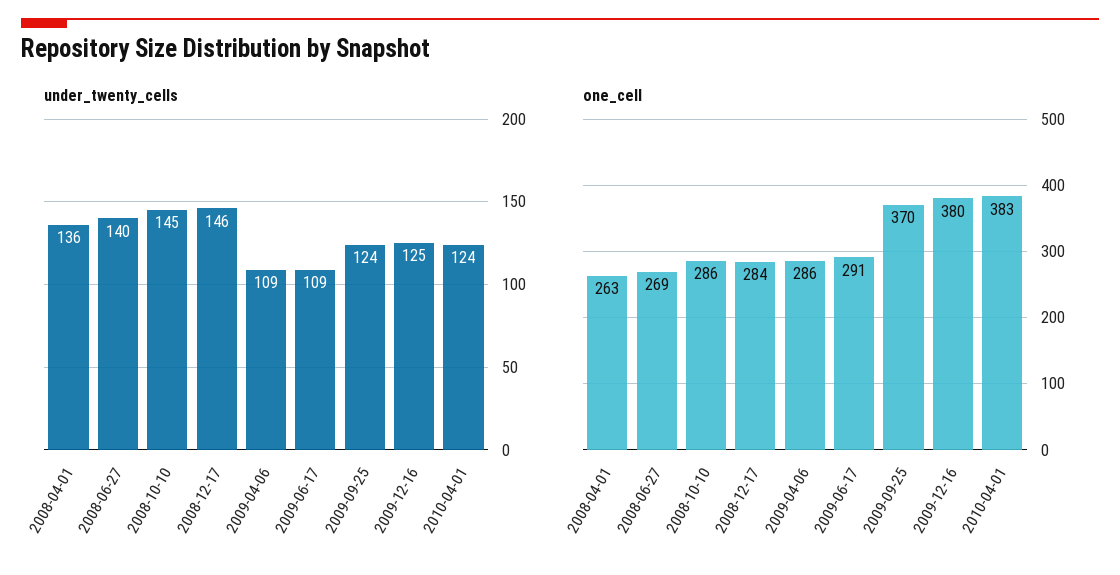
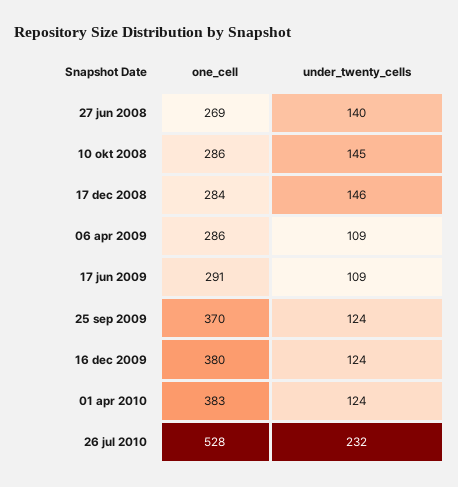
under_twenty_cells, 2008-04-01: 136 -> none
under_twenty_cells, 2009-12-16: 125 -> 124
one_cell, 2008-04-01: 263 -> none
one_cell, 26 jul 2010: none -> 528
under_twenty_cells, 26 jul 2010: none -> 232

